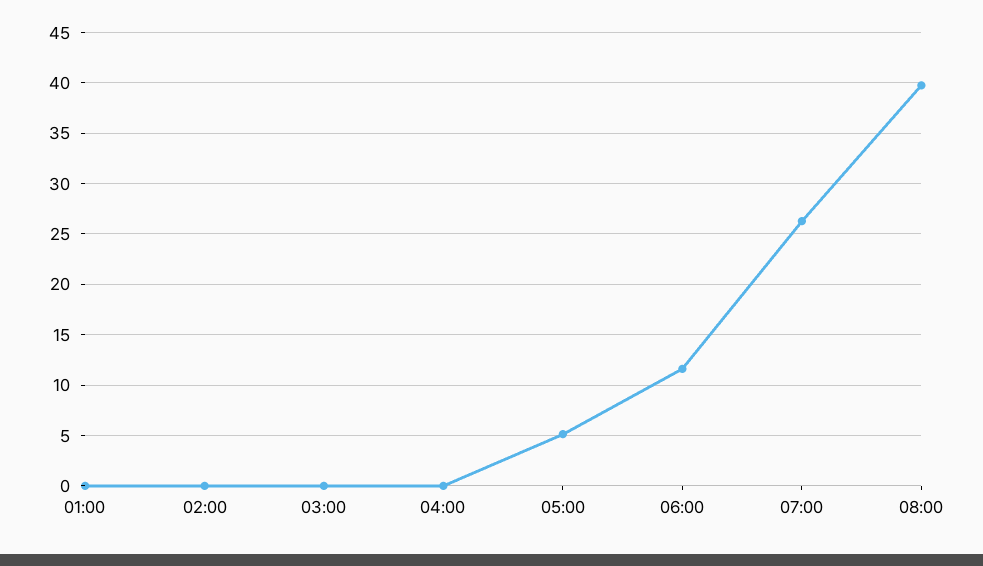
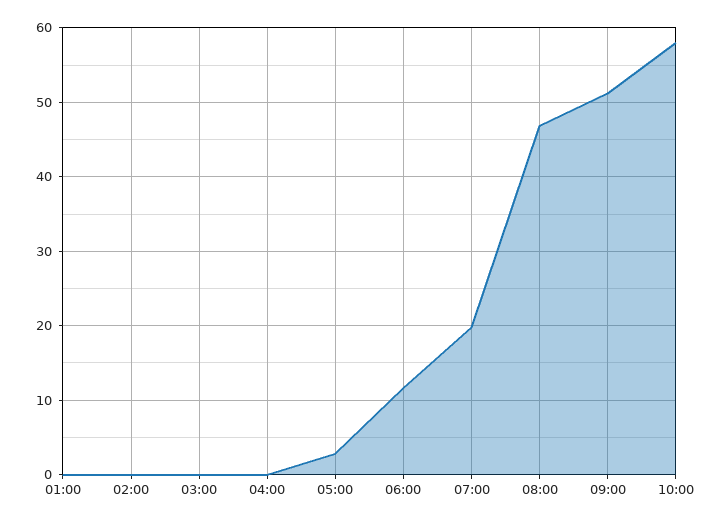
05:00: 5 -> 3
07:00: 26 -> 20
08:00: 40 -> 47
09:00: none -> 51
10:00: none -> 58

